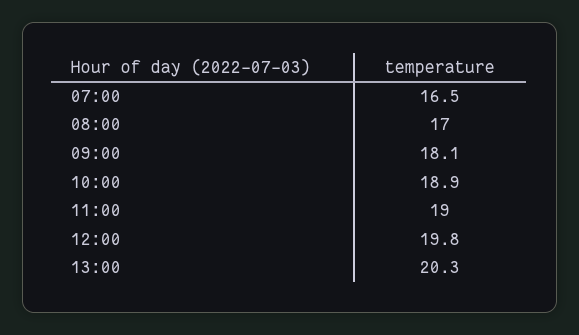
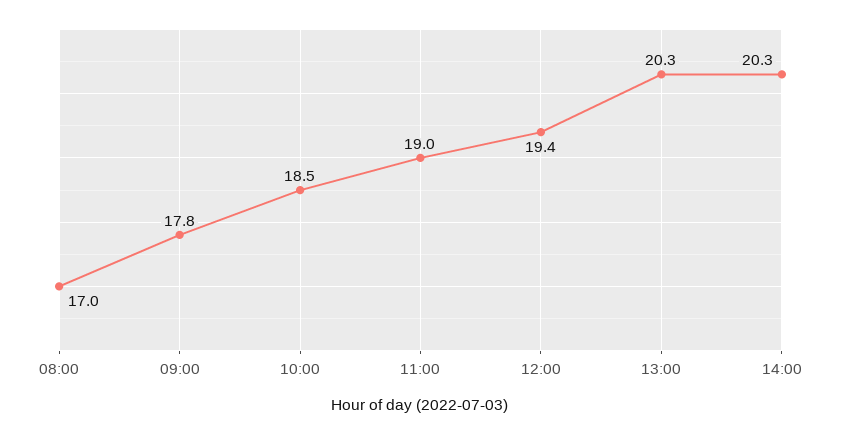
07:00: 16.5 -> none
09:00: 18.1 -> 17.8
10:00: 18.9 -> 18.5
12:00: 19.8 -> 19.4
14:00: none -> 20.3

